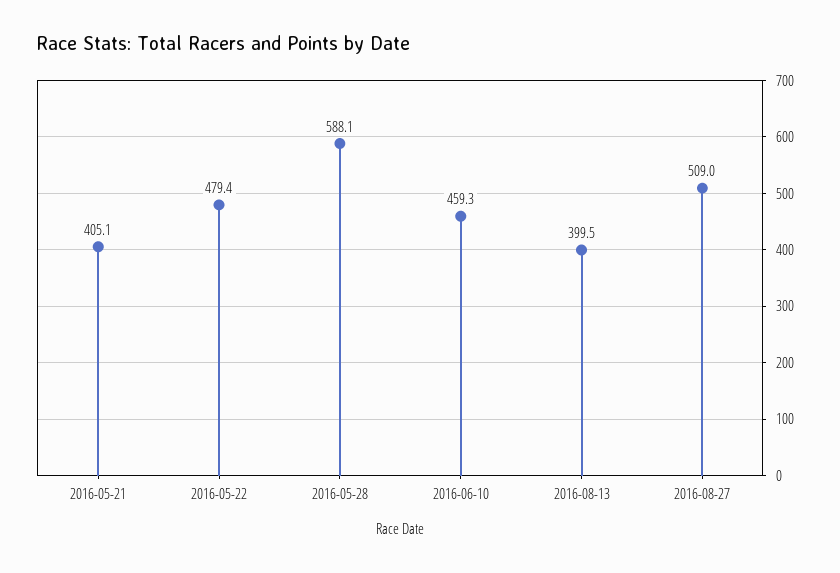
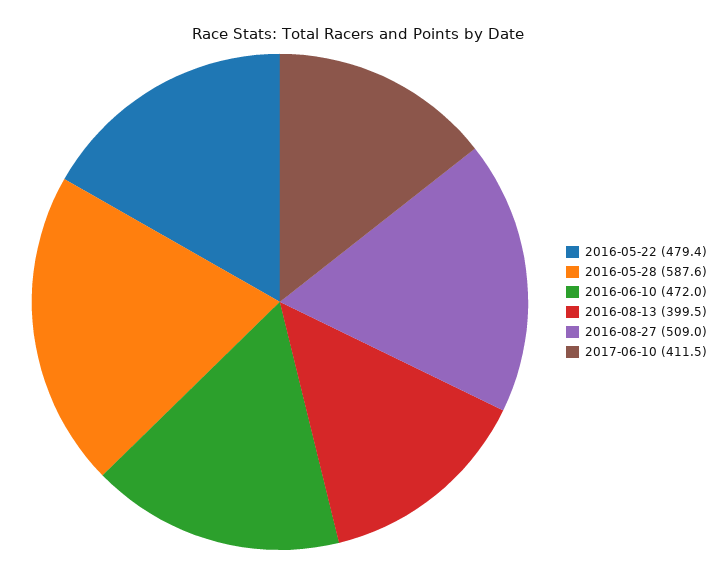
2016-05-21: 405.1 -> none
2016-05-28: 588.1 -> 587.6
2016-06-10: 459.3 -> 472
2017-06-10: none -> 411.5

